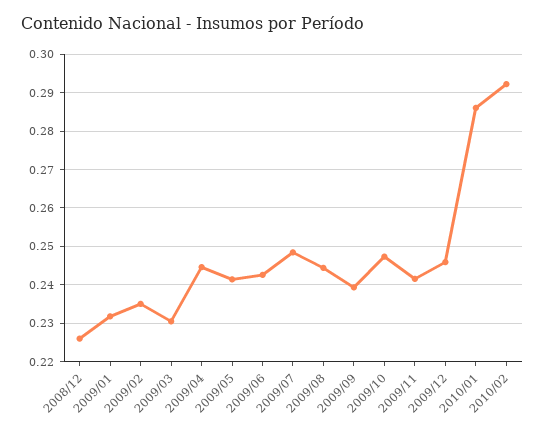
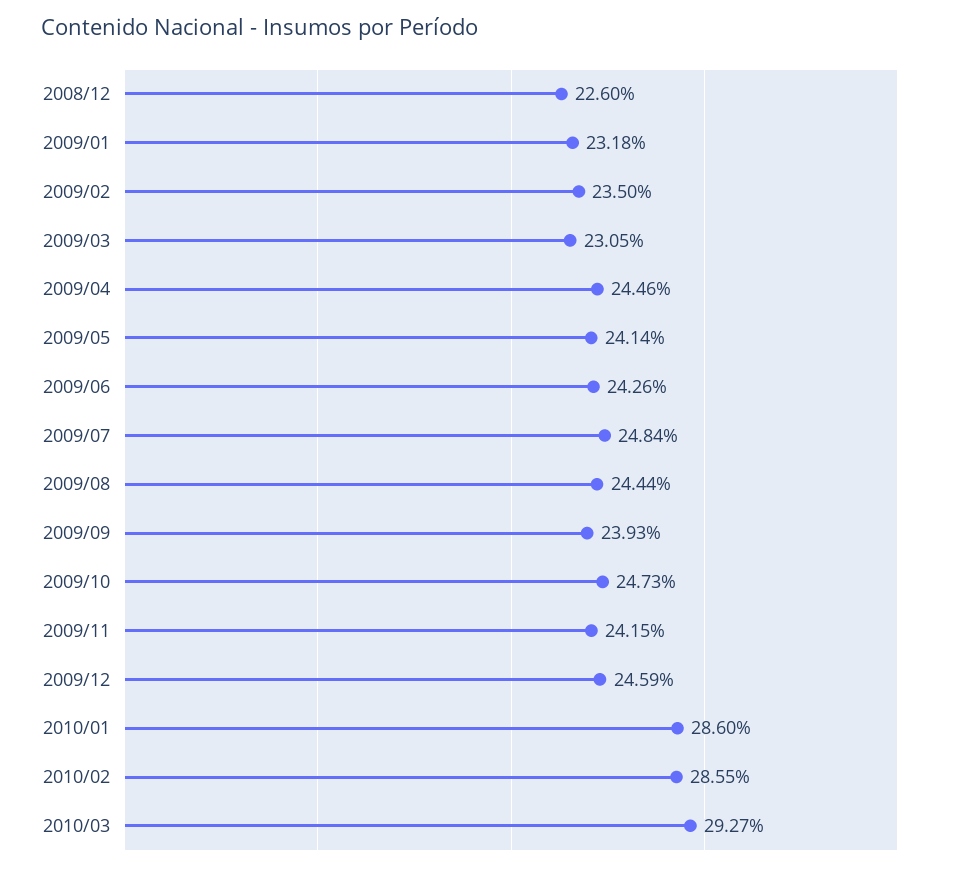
2010/02: 0.292 -> 0.2855
2010/03: none -> 0.2927

